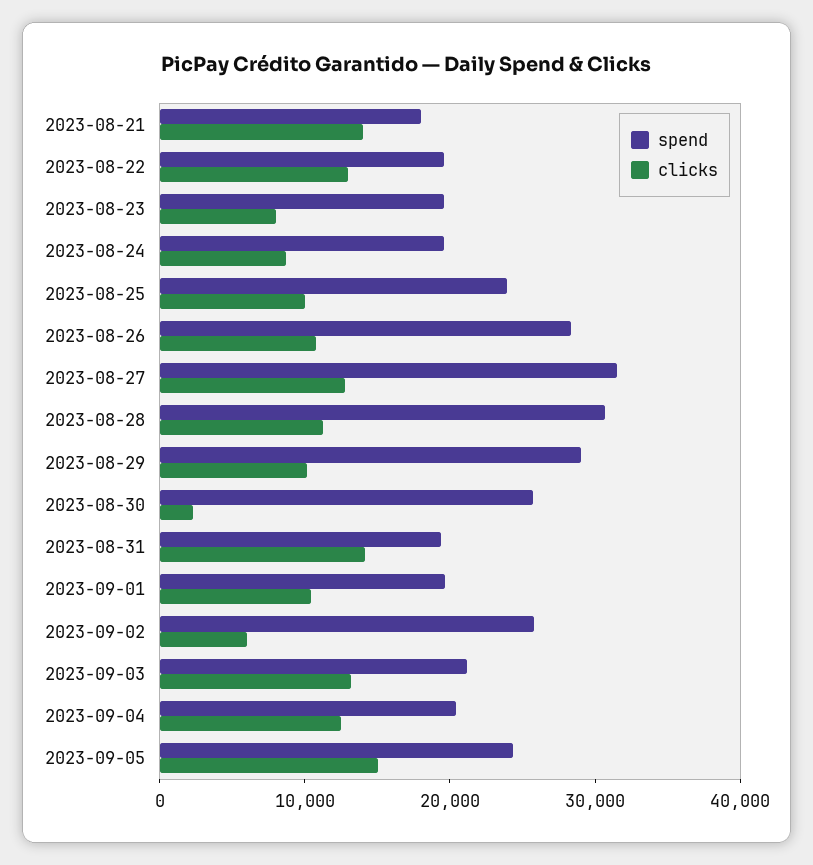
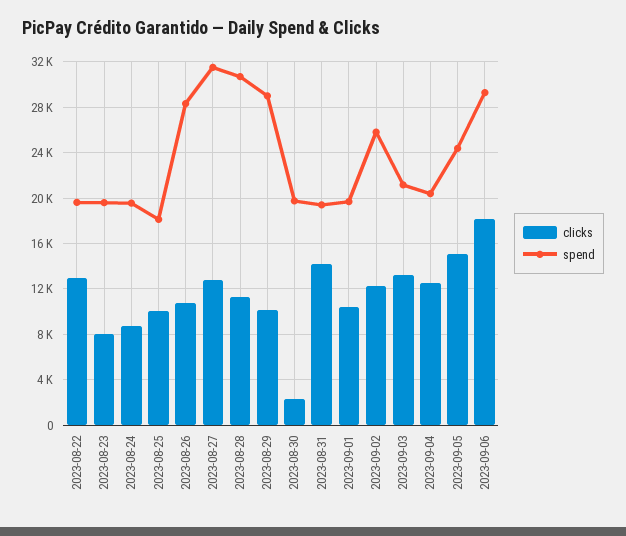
spend, 2023-08-21: 18000 -> none
clicks, 2023-08-21: 14000 -> none
spend, 2023-08-25: 24000 -> 18000
spend, 2023-08-30: 26000 -> 20000
clicks, 2023-09-02: 6000 -> 12000
clicks, 2023-09-06: none -> 18000
spend, 2023-09-06: none -> 29000

